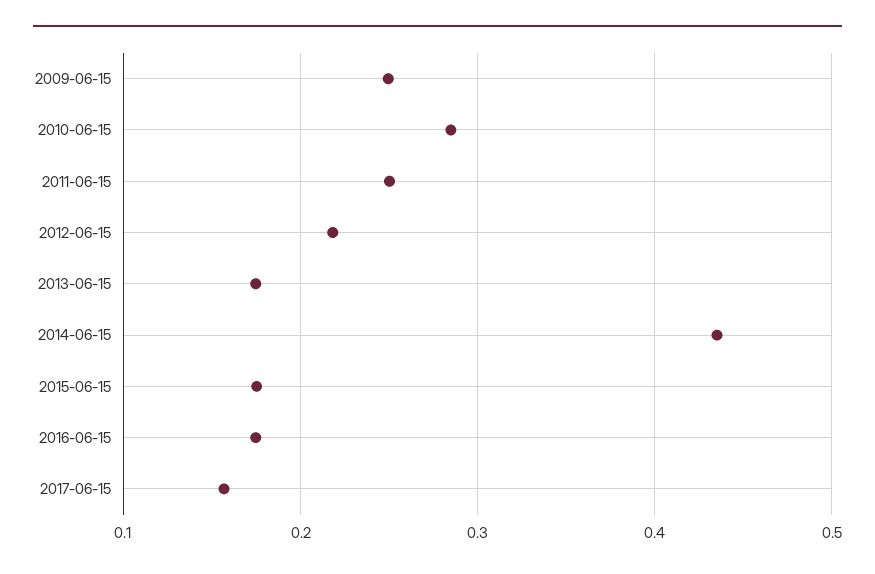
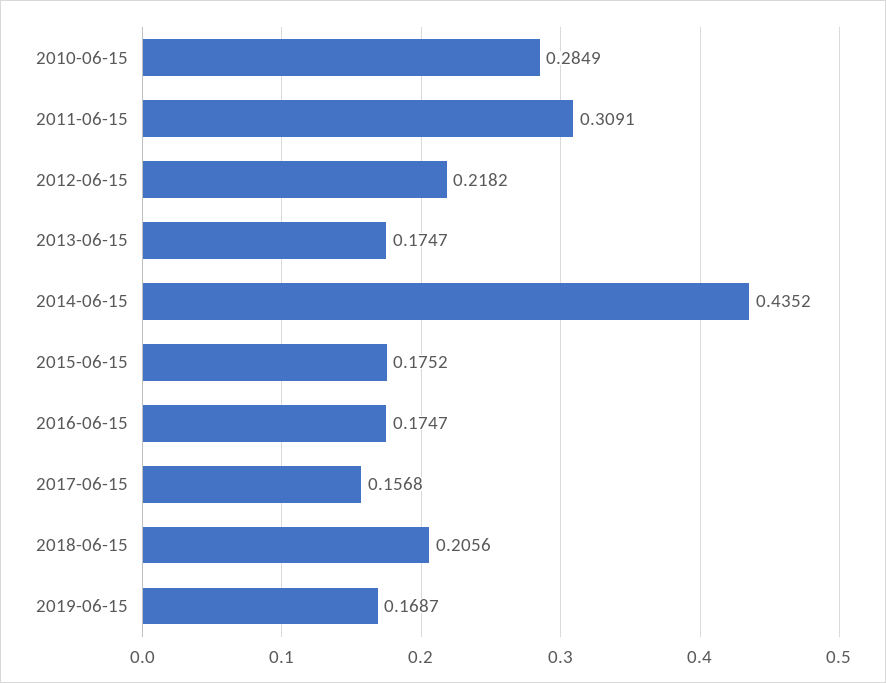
2009-06-15: 0.25 -> none
2011-06-15: 0.25 -> 0.3091
2018-06-15: none -> 0.2056
2019-06-15: none -> 0.1687

